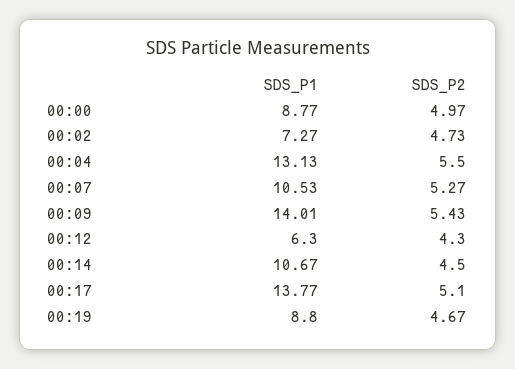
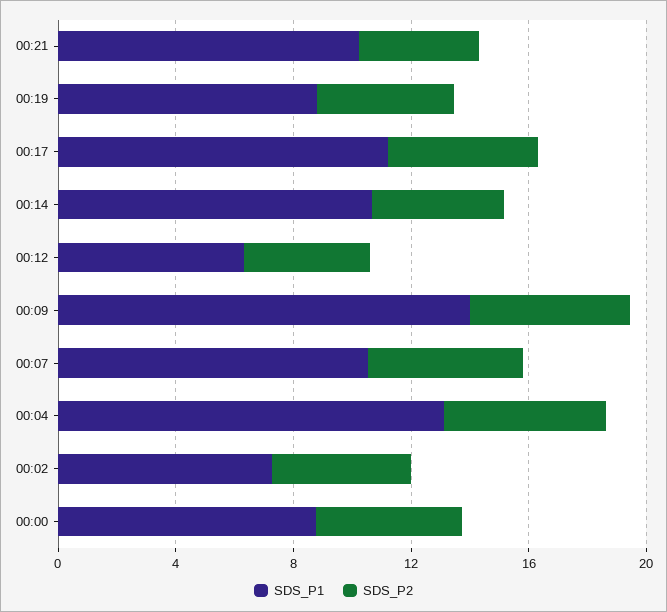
SDS_P1, 00:17: 13.77 -> 11
SDS_P1, 00:21: none -> 10
SDS_P2, 00:21: none -> 4

